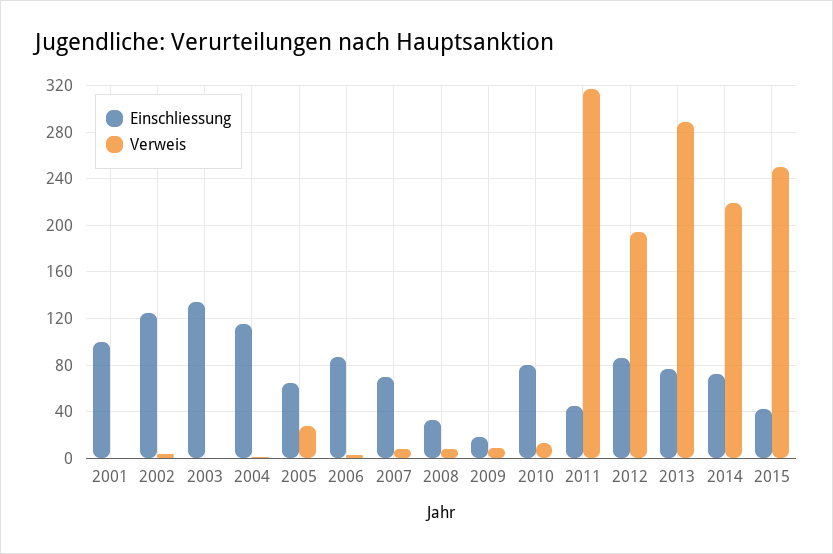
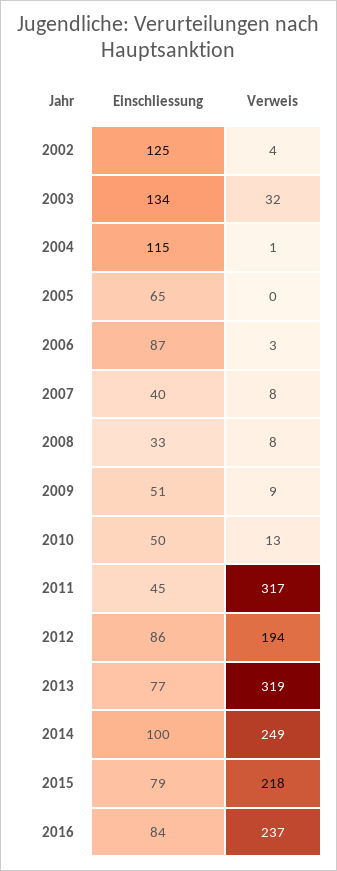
Einschliessung, 2001: 100 -> none
Verweis, 2001: 0 -> none
Verweis, 2003: 0 -> 32
Verweis, 2005: 30 -> 0
Einschliessung, 2007: 70 -> 40
Einschliessung, 2009: 20 -> 51
Einschliessung, 2010: 80 -> 50
Verweis, 2013: 290 -> 319
Einschliessung, 2014: 70 -> 100
Verweis, 2014: 220 -> 249
Einschliessung, 2015: 40 -> 79
Verweis, 2015: 250 -> 218
Einschliessung, 2016: none -> 84
Verweis, 2016: none -> 237

